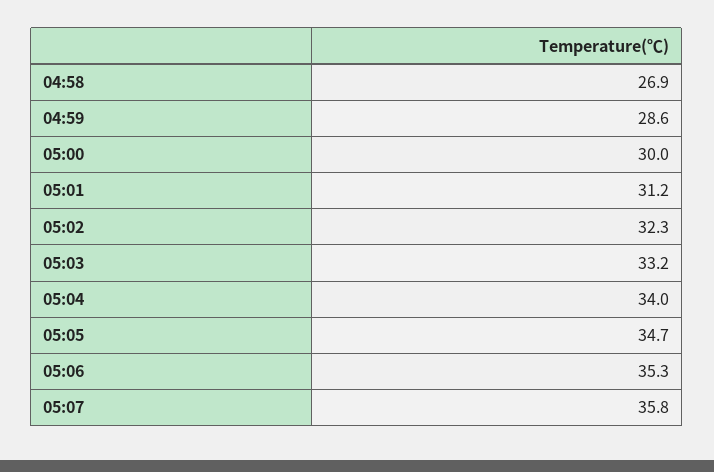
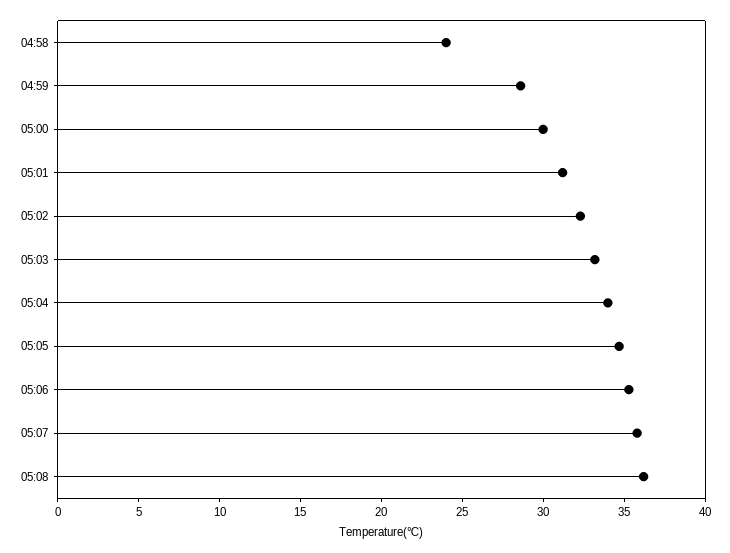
04:58: 26.9 -> 24
05:08: none -> 36

